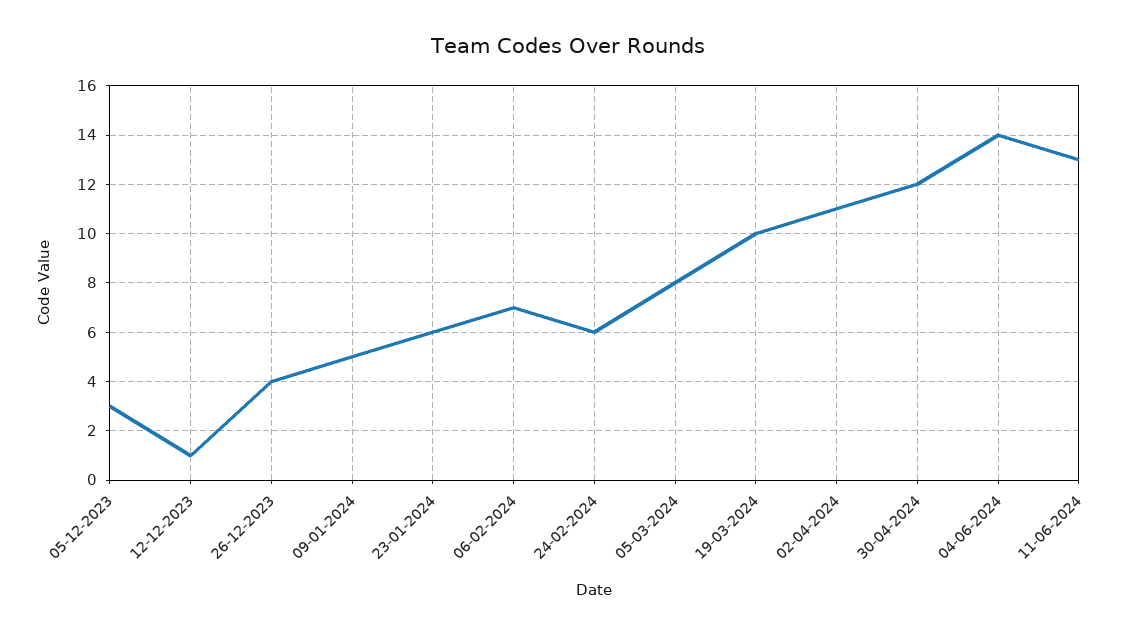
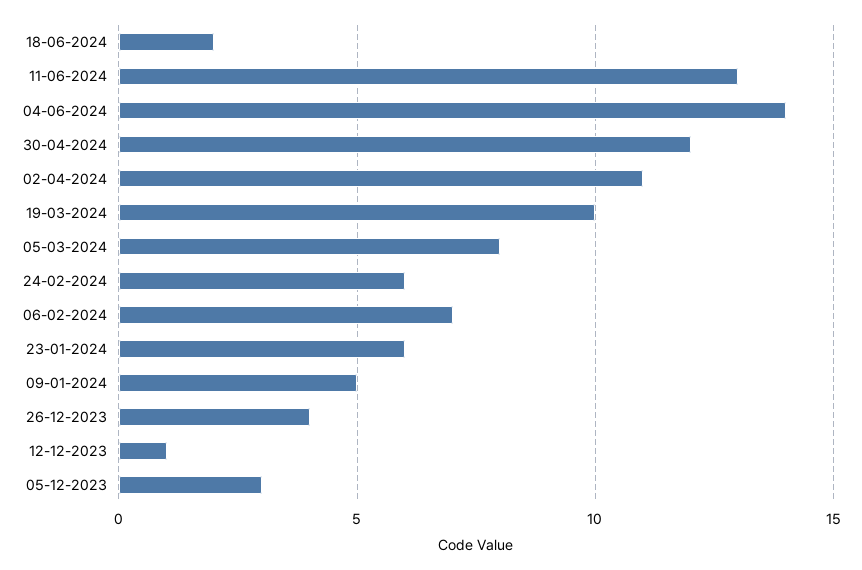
18-06-2024: none -> 2

